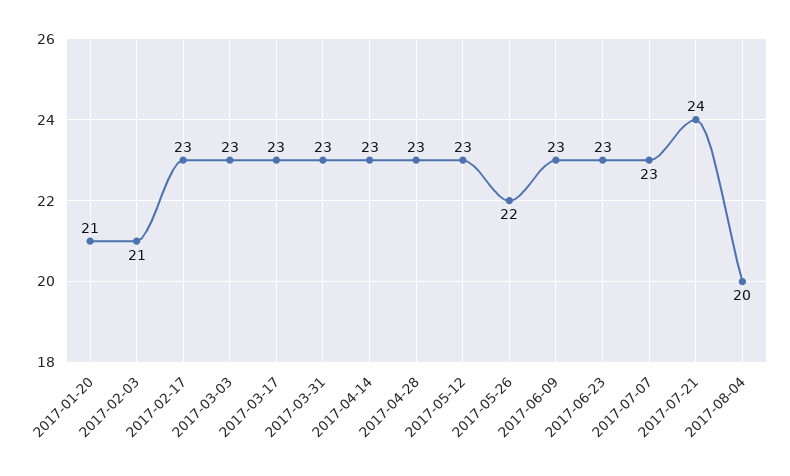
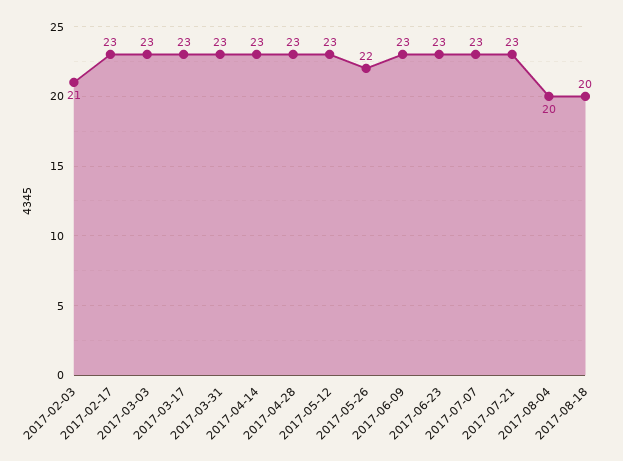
2017-01-20: 21 -> none
2017-07-21: 24 -> 23
2017-08-18: none -> 20

